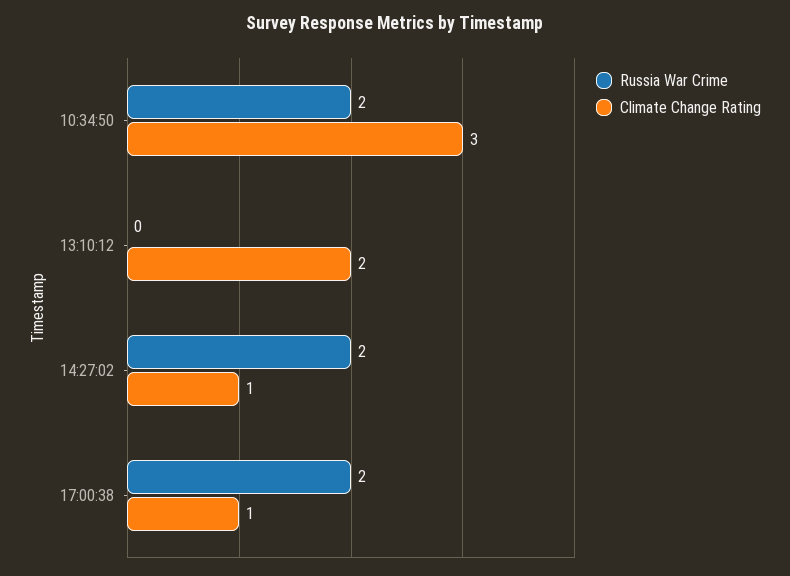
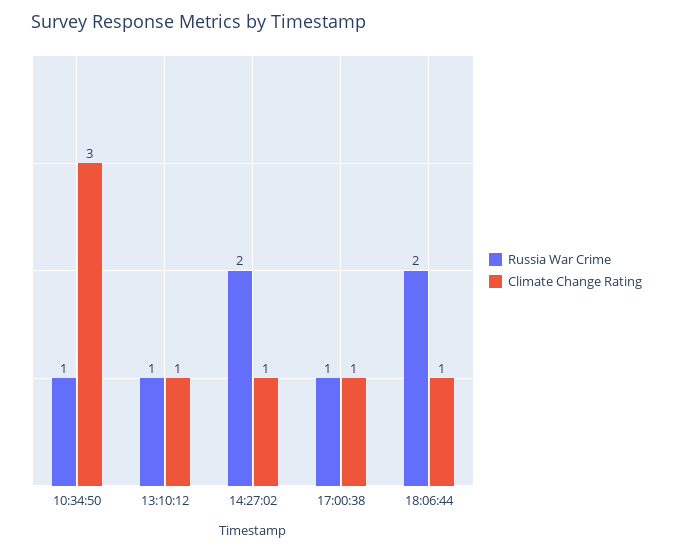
Russia War Crime, 10:34:50: 2 -> 1
Russia War Crime, 13:10:12: 0 -> 1
Climate Change Rating, 13:10:12: 2 -> 1
Russia War Crime, 17:00:38: 2 -> 1
Russia War Crime, 18:06:44: none -> 2
Climate Change Rating, 18:06:44: none -> 1

